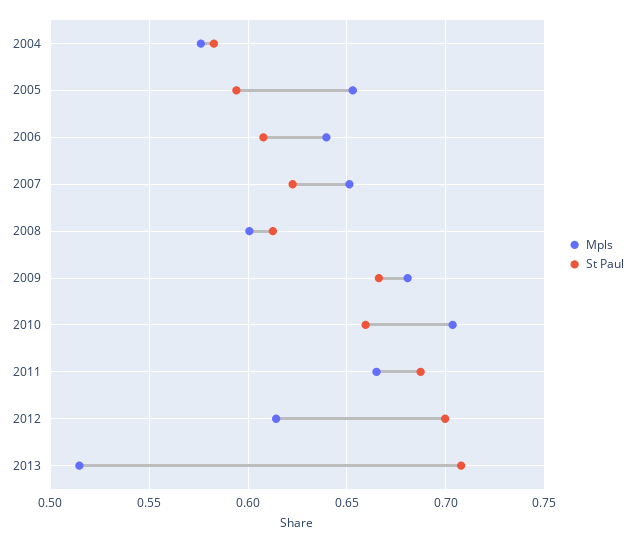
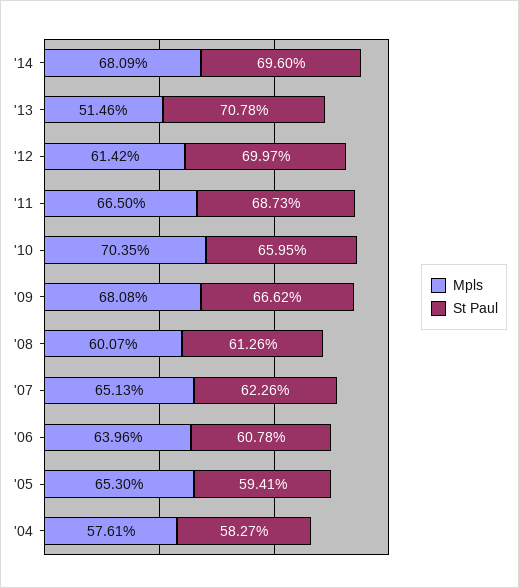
Mpls, '14: none -> 0.6809
St Paul, '14: none -> 0.696

